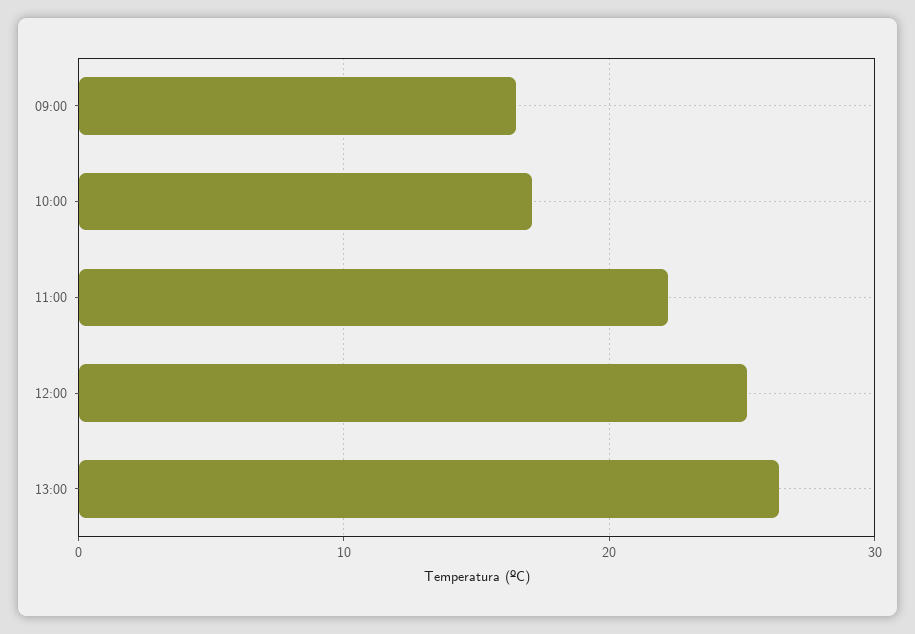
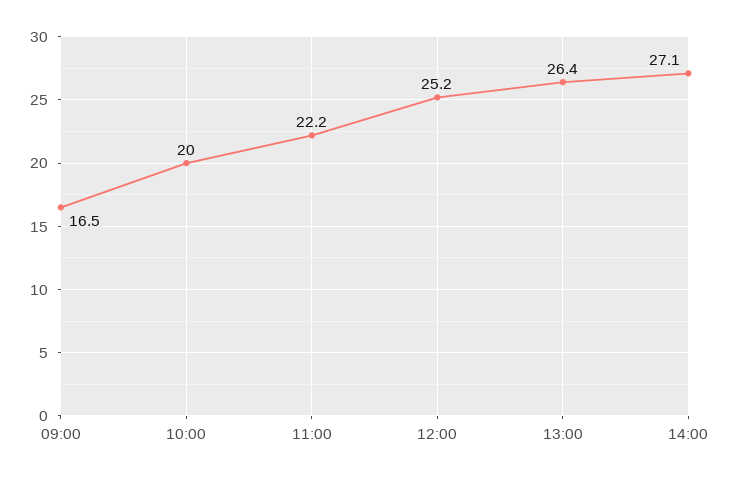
10:00: 17 -> 20
14:00: none -> 27.1

